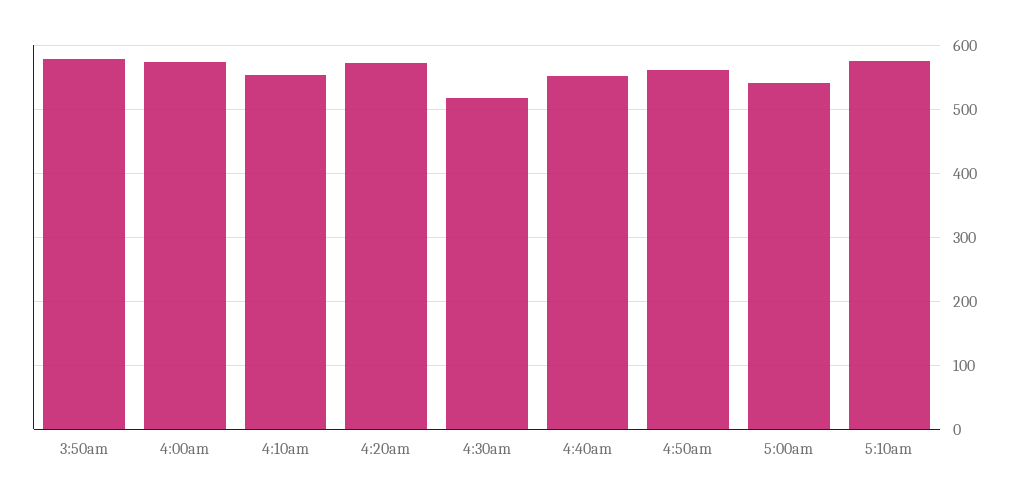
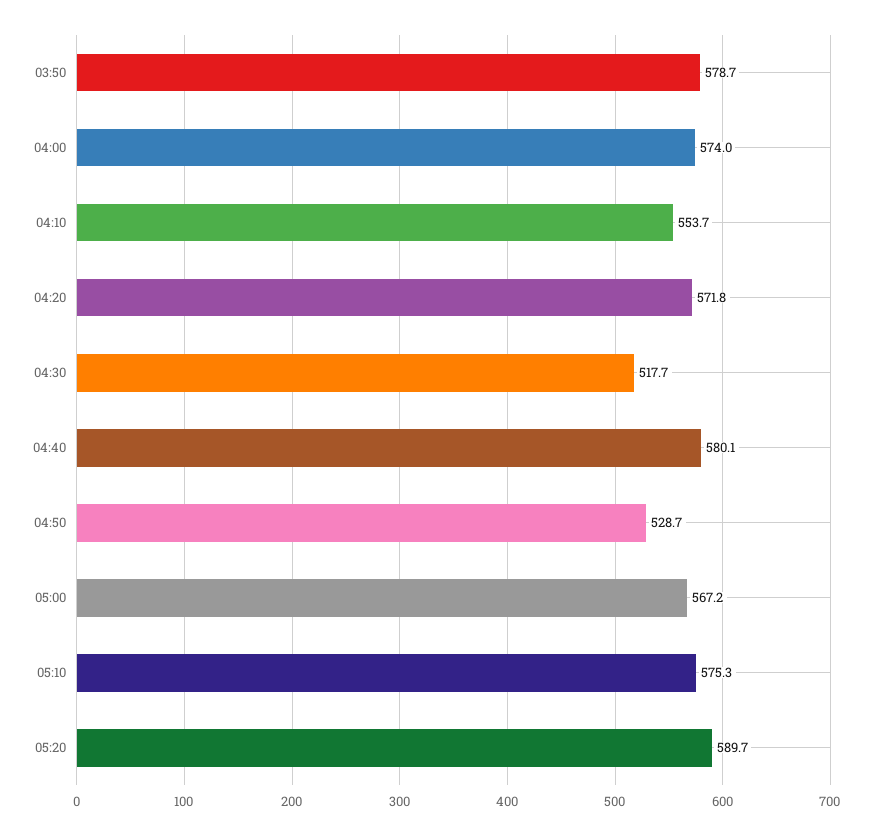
4:40am: 550 -> 580.1
4:50am: 560 -> 528.7
5:00am: 540 -> 567.2
05:20: none -> 589.7

